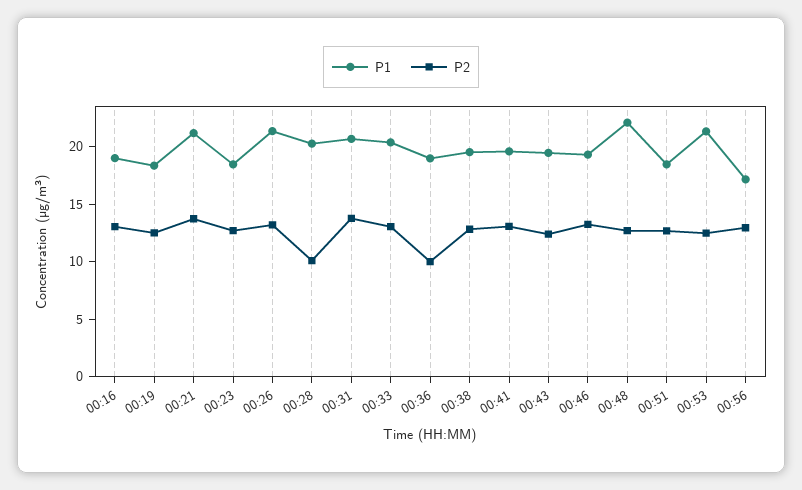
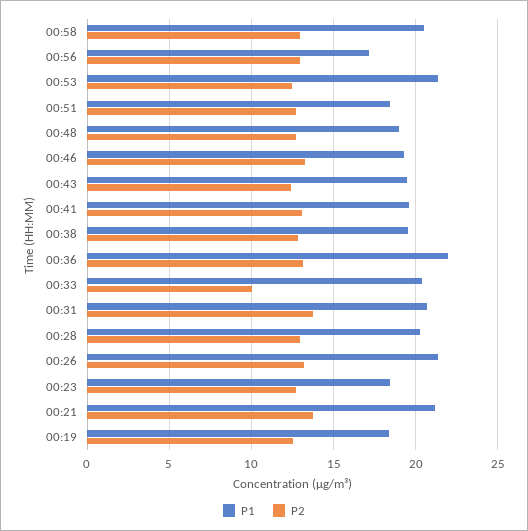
P1, 00:16: 19 -> none
P2, 00:16: 13 -> none
P2, 00:28: 10 -> 13
P2, 00:33: 13 -> 10
P1, 00:36: 19 -> 22
P2, 00:36: 10 -> 13
P1, 00:48: 22 -> 19
P1, 00:58: none -> 20.5
P2, 00:58: none -> 13

